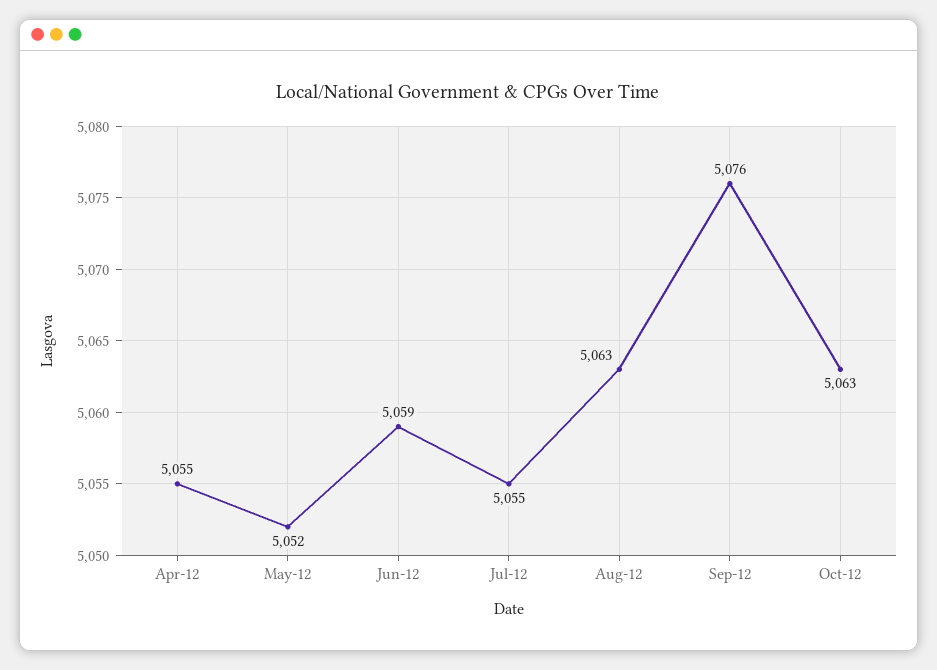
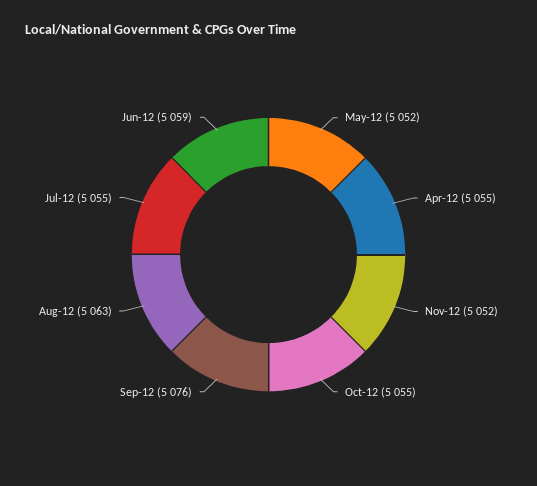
Oct-12: 5063 -> 5055
Nov-12: none -> 5052

